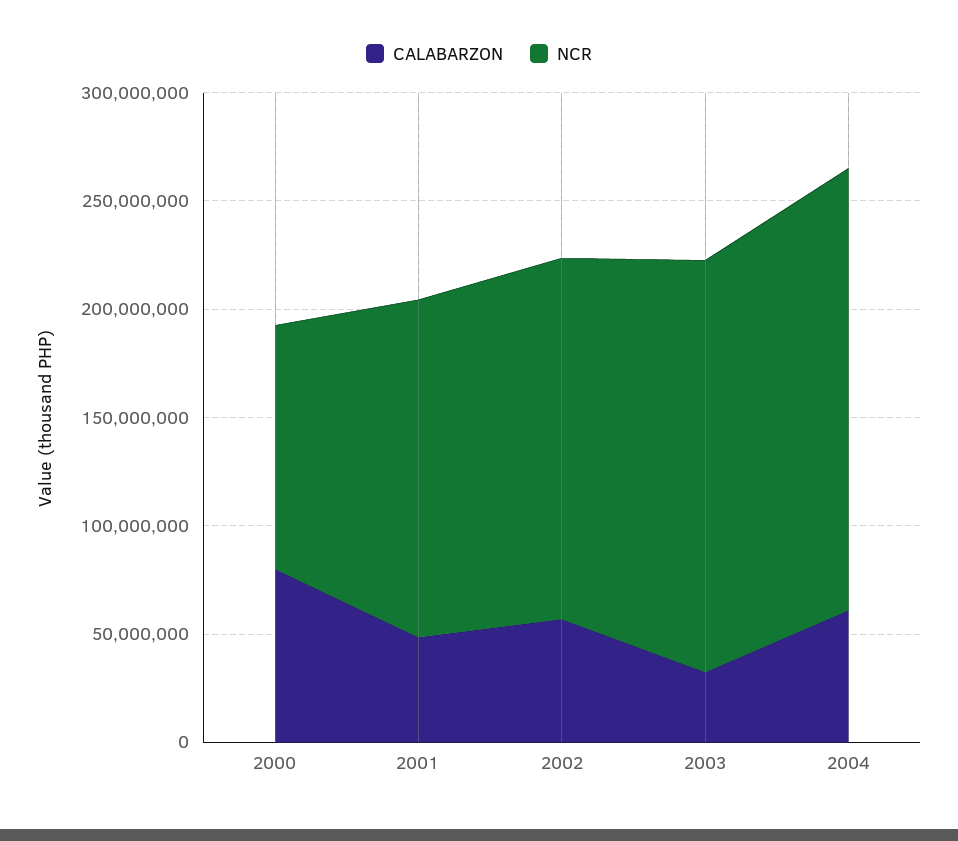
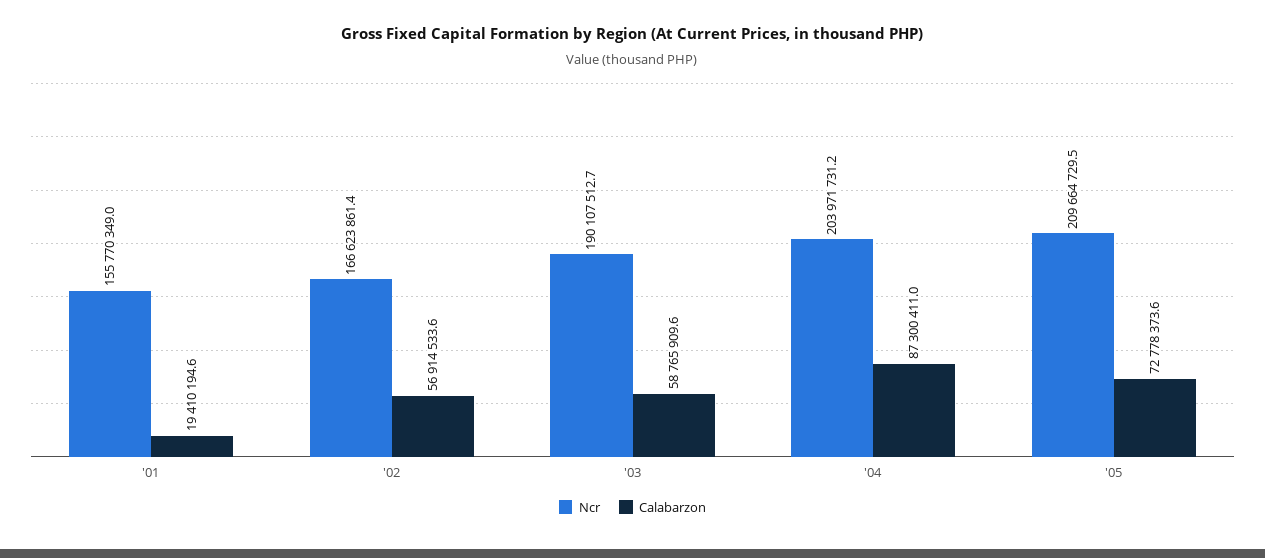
CALABARZON, 2000: 80000000 -> none
NCR, 2000: 110000000 -> none
CALABARZON, 2001: 50000000 -> 19410194.6
CALABARZON, 2003: 30000000 -> 58765909.6
CALABARZON, 2004: 60000000 -> 87300411
NCR, '05: none -> 209664729.5
CALABARZON, '05: none -> 72778373.6

